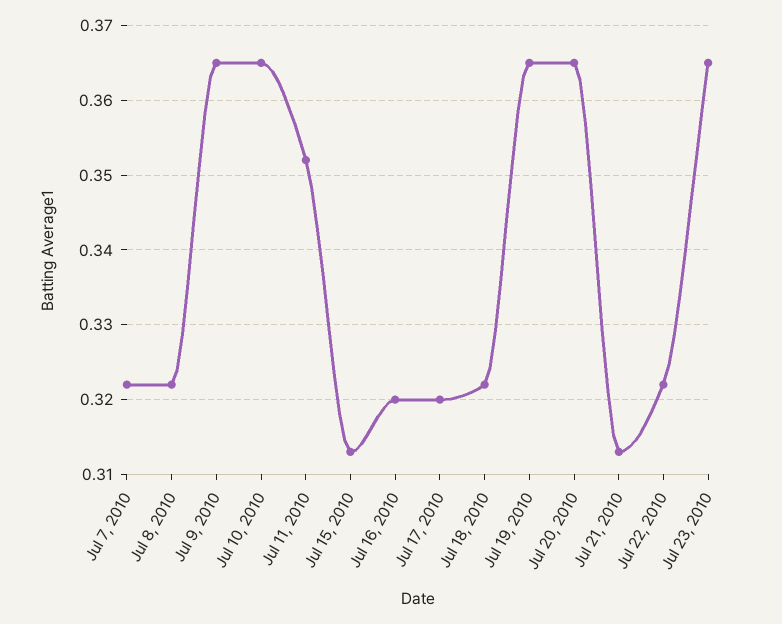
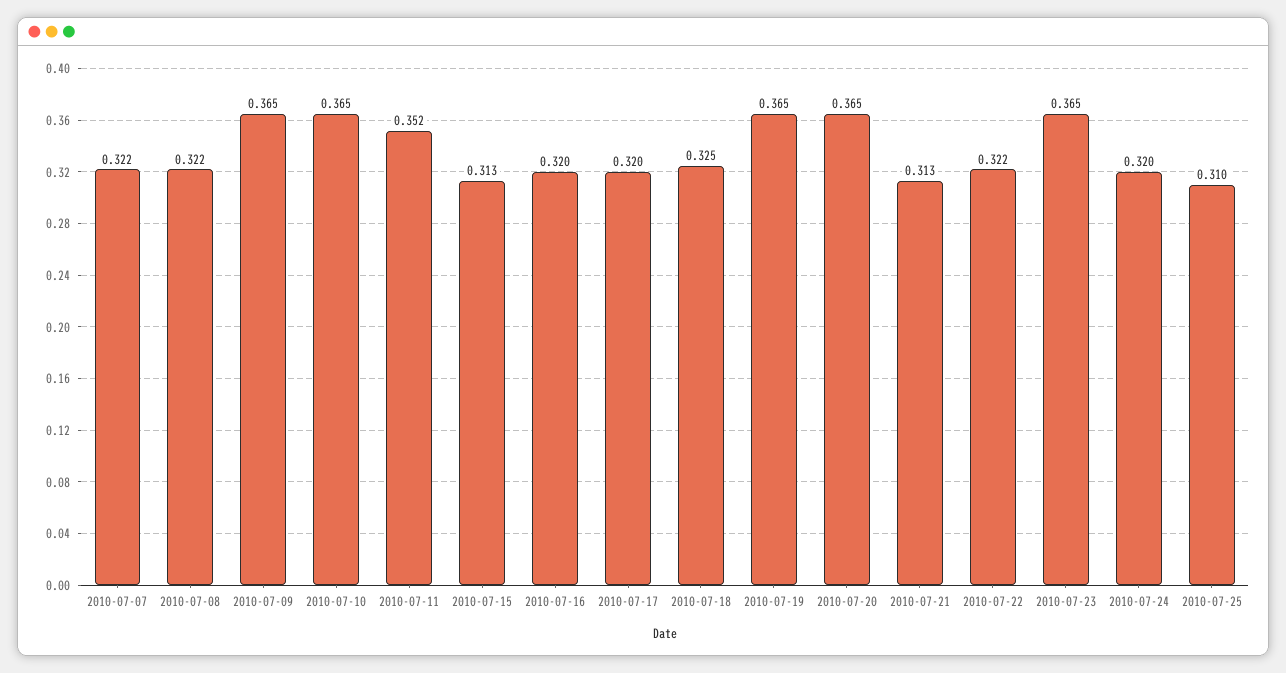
Jul 18, 2010: 0.322 -> 0.325
2010-07-24: none -> 0.32
2010-07-25: none -> 0.31

